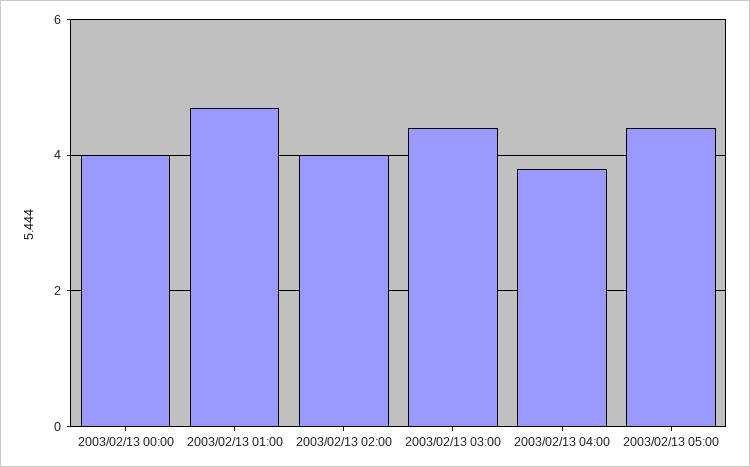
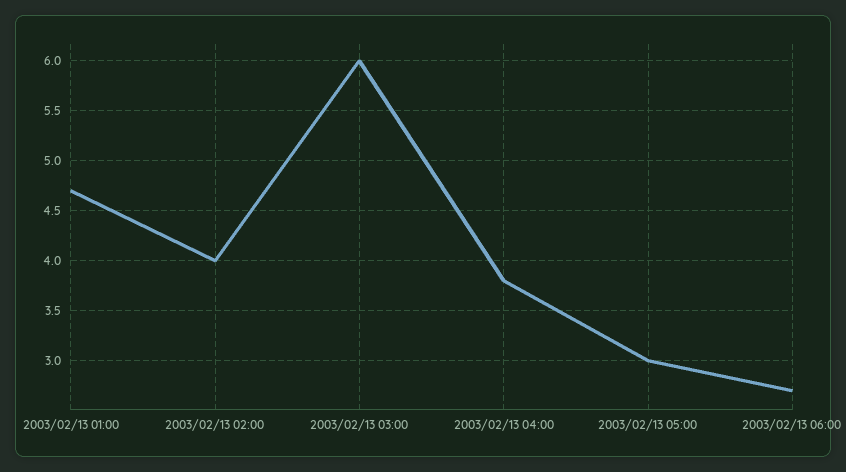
2003/02/13 00:00: 4 -> none
2003/02/13 03:00: 4.5 -> 6
2003/02/13 05:00: 4.5 -> 3
2003/02/13 06:00: none -> 2.7

